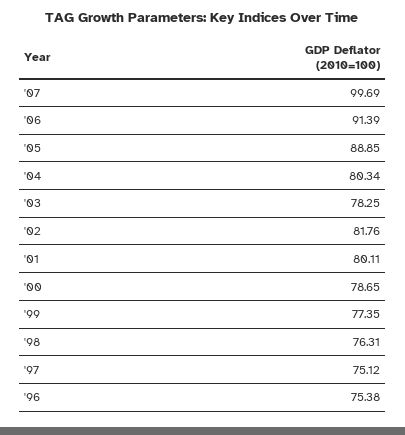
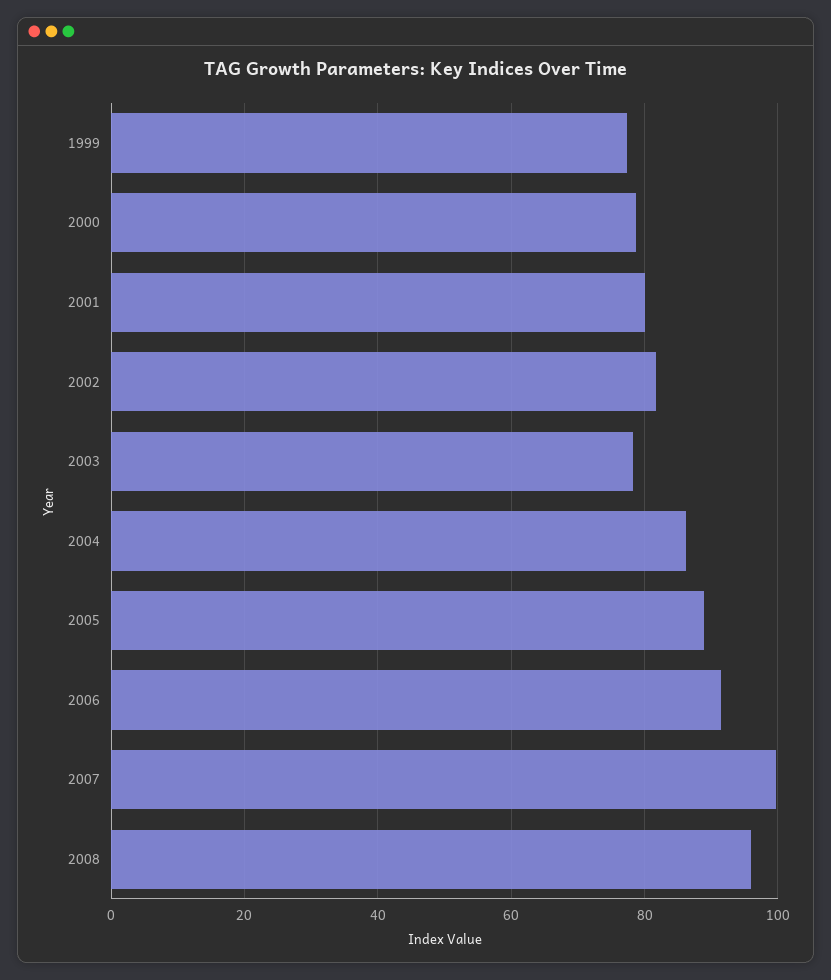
'04: 80.34 -> 86
'98: 76.31 -> none
'97: 75.12 -> none
'96: 75.38 -> none
2008: none -> 96

